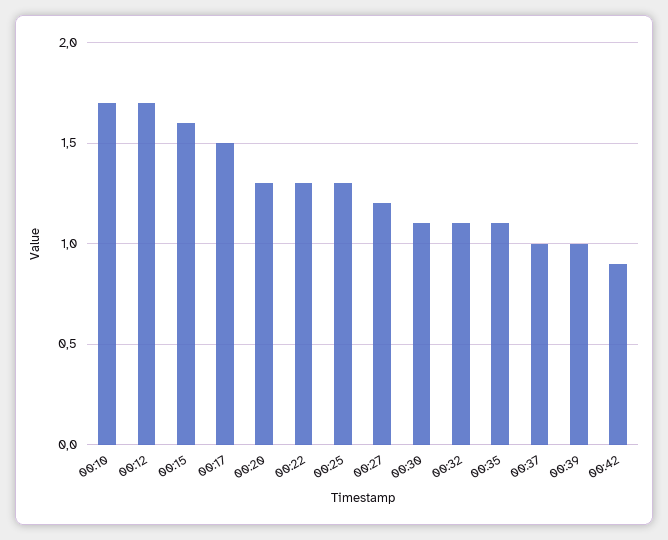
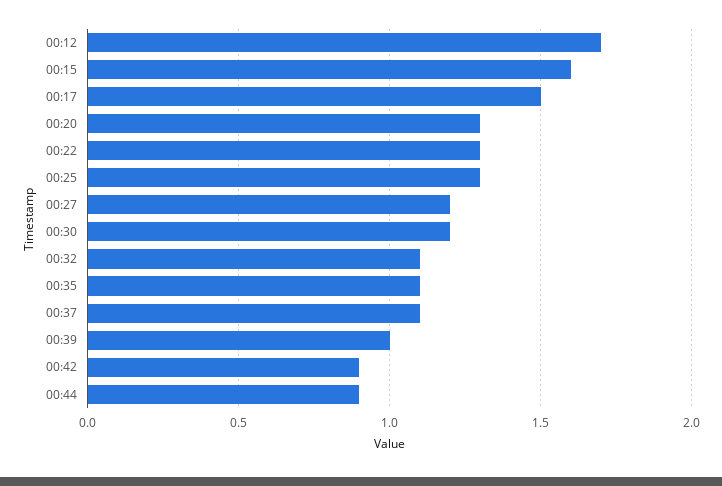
00:10: 1.7 -> none
00:30: 1.1 -> 1.2
00:37: 1 -> 1.1
00:44: none -> 0.9

